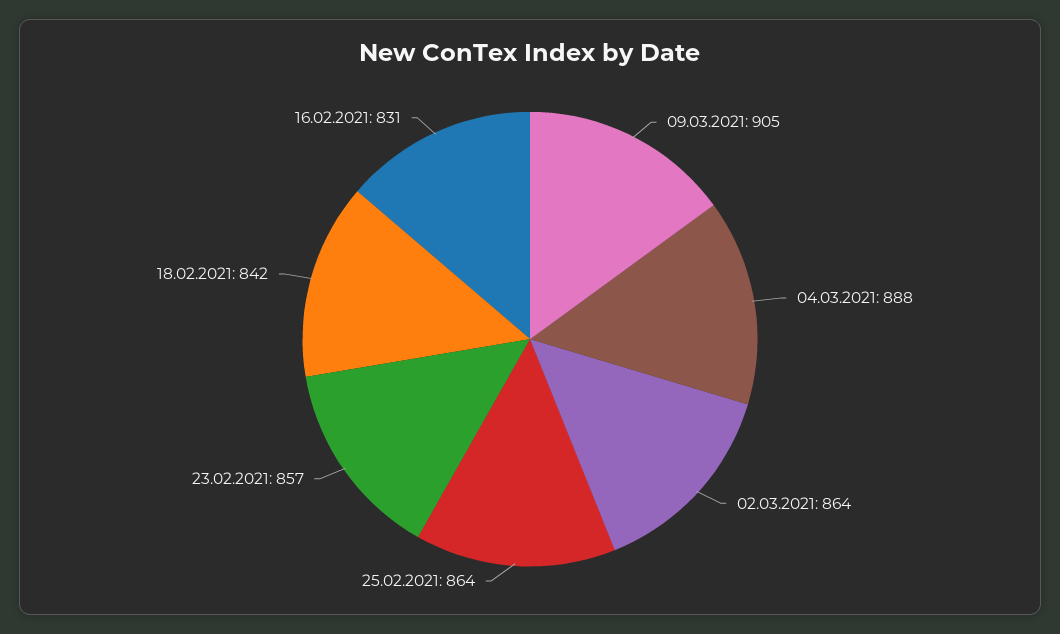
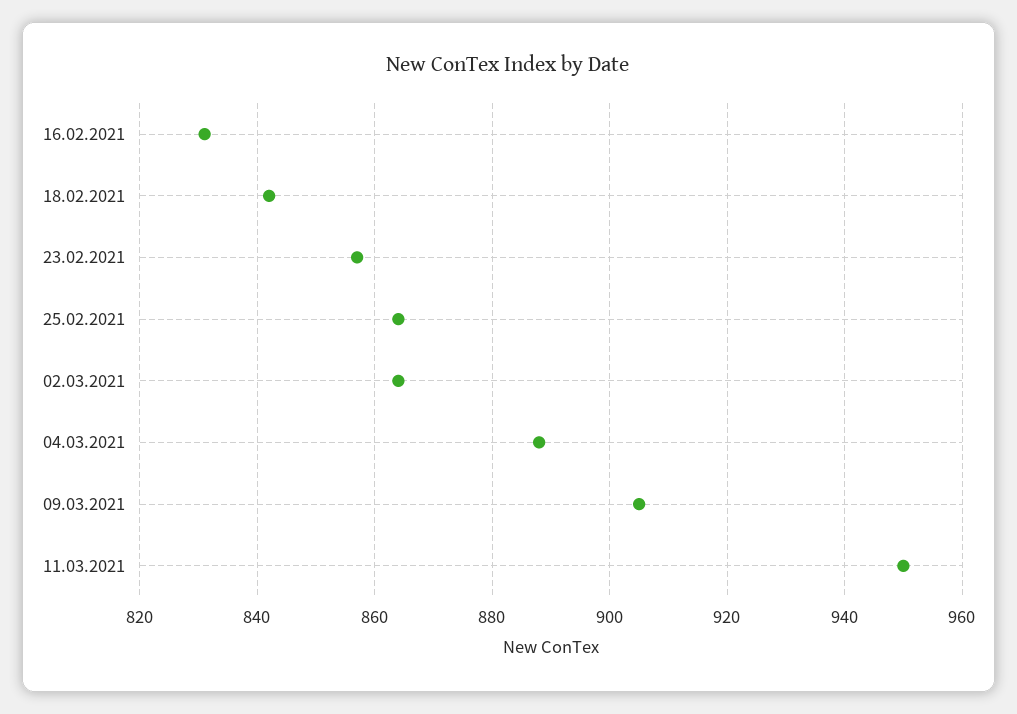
11.03.2021: none -> 950

